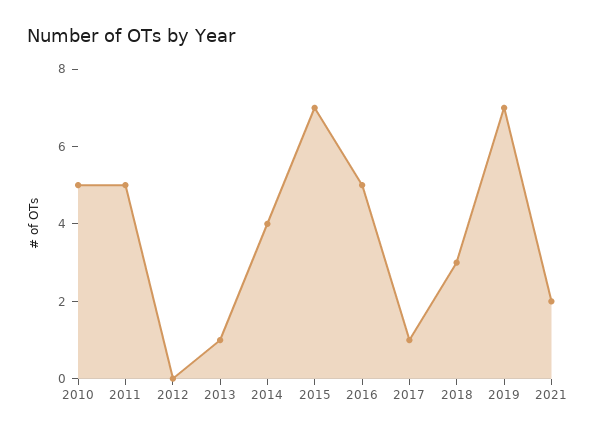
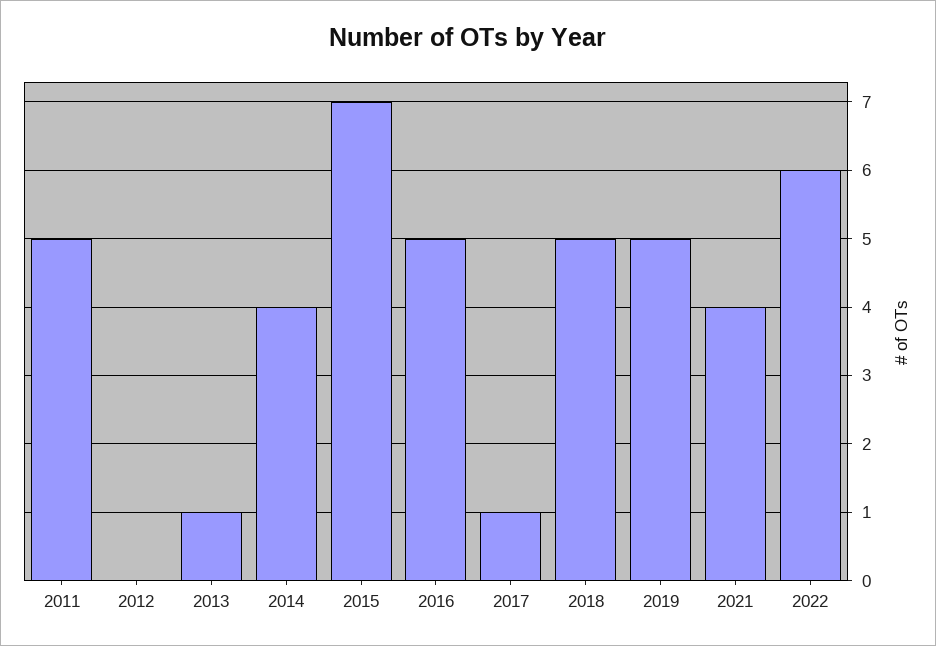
2010: 5 -> none
2018: 3 -> 5
2019: 7 -> 5
2021: 2 -> 4
2022: none -> 6

